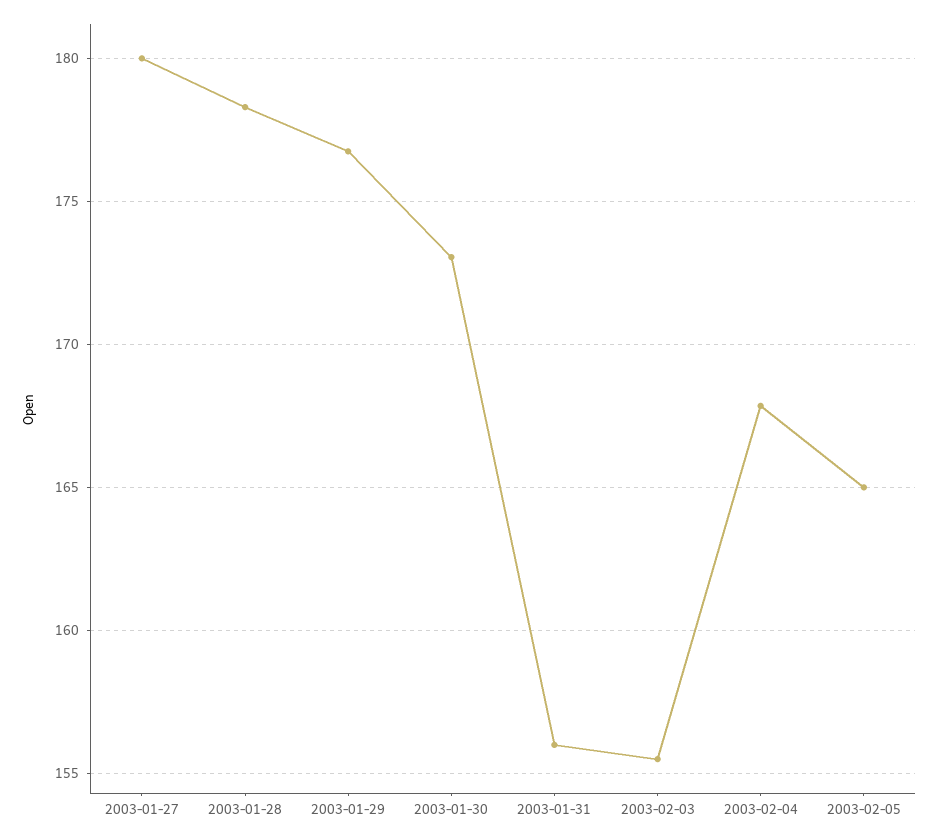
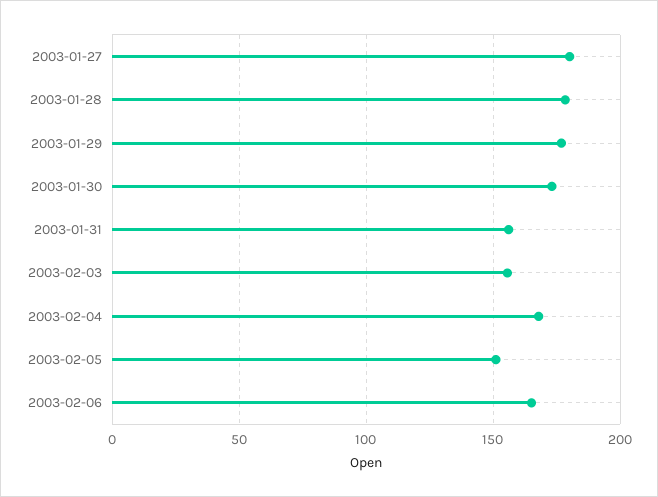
2003-02-05: 165 -> 150
2003-02-06: none -> 165

